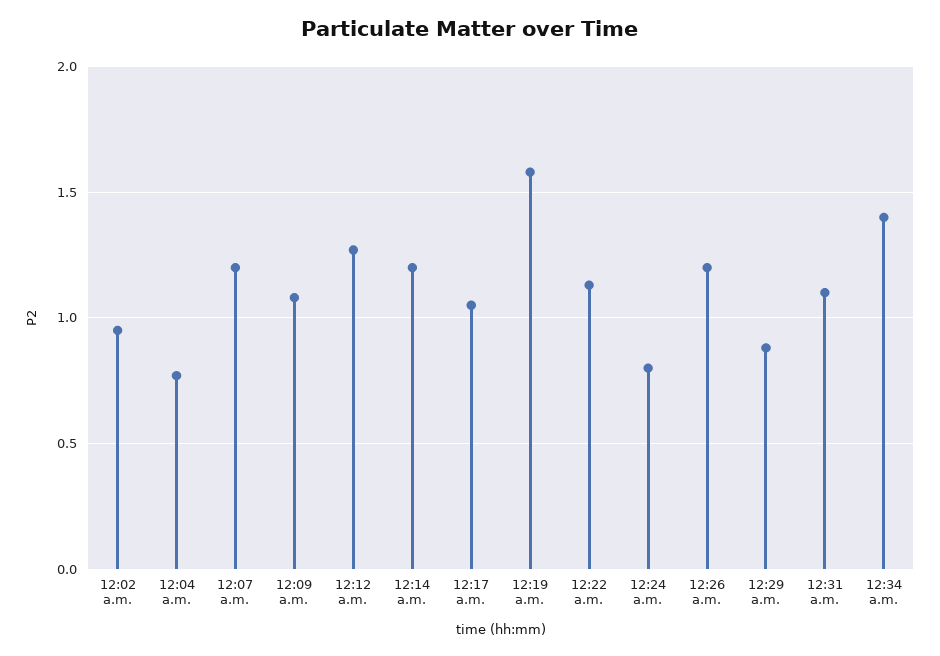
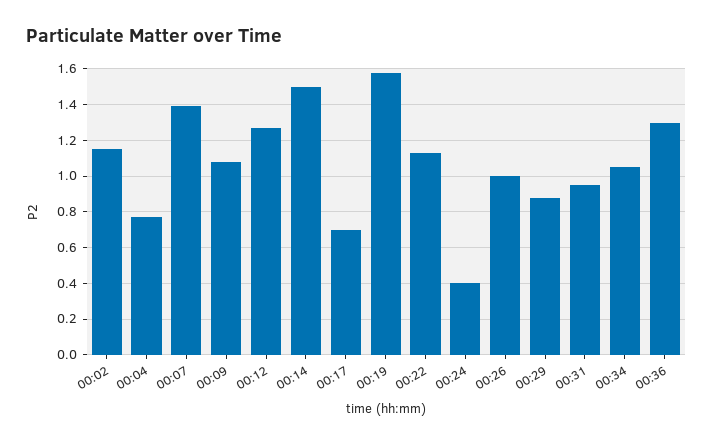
12:02 a.m.: 0.95 -> 1.15
12:07 a.m.: 1.2 -> 1.4
12:14 a.m.: 1.2 -> 1.5
12:17 a.m.: 1.05 -> 0.7
12:24 a.m.: 0.8 -> 0.4
12:26 a.m.: 1.2 -> 1
12:31 a.m.: 1.1 -> 0.95
12:34 a.m.: 1.4 -> 1.05
00:36: none -> 1.3

